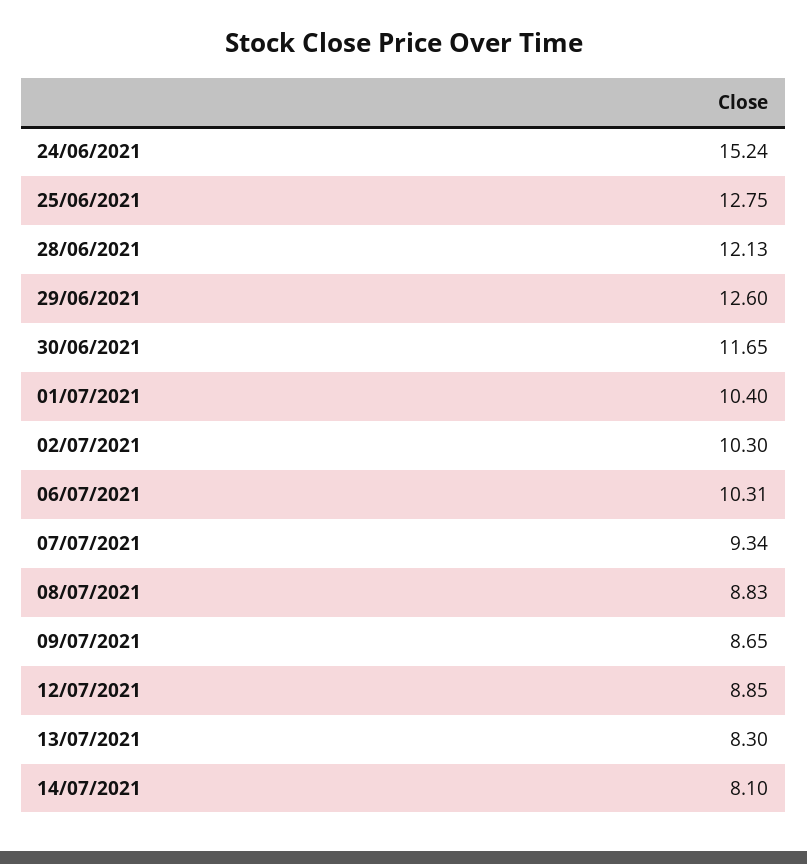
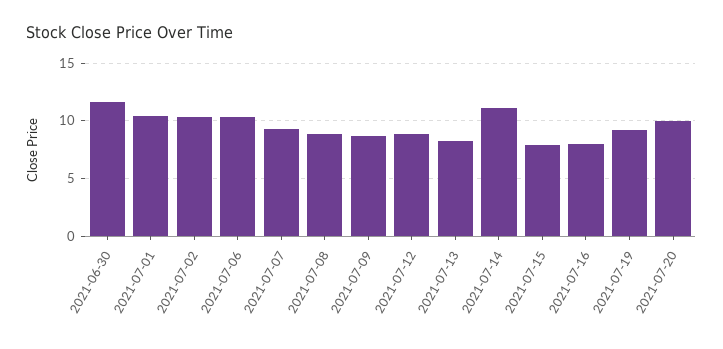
24/06/2021: 15.24 -> none
25/06/2021: 12.75 -> none
28/06/2021: 12.13 -> none
29/06/2021: 12.6 -> none
14/07/2021: 8.1 -> 11
2021-07-15: none -> 8
2021-07-16: none -> 8
2021-07-19: none -> 9
2021-07-20: none -> 10

